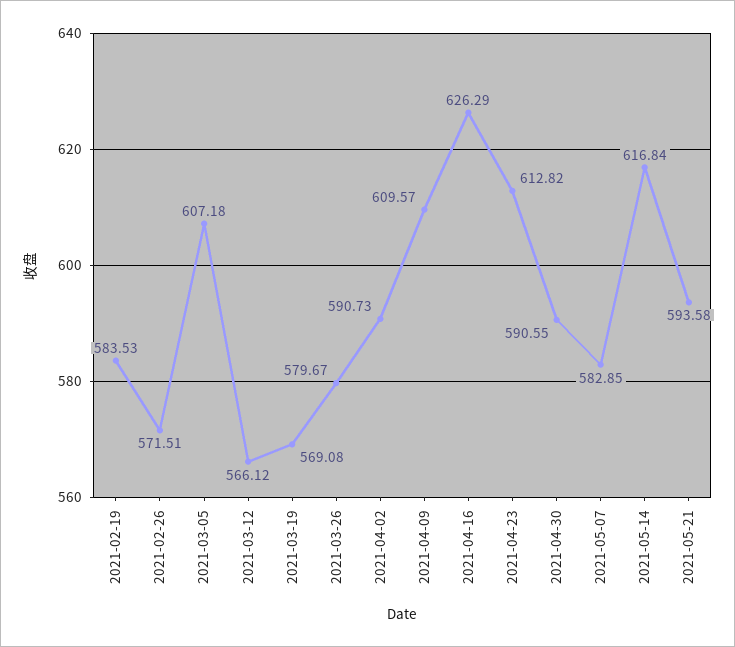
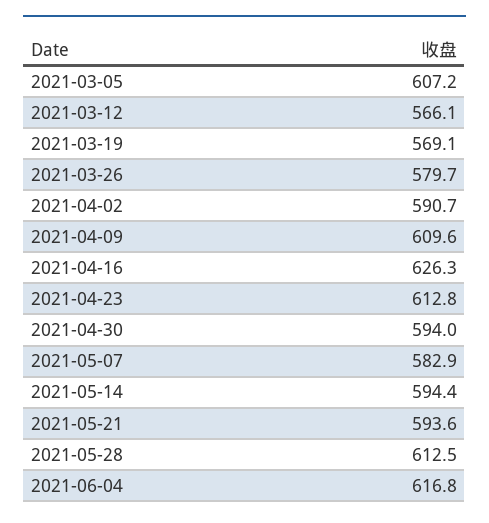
2021-02-19: 583.53 -> none
2021-02-26: 571.51 -> none
2021-04-30: 590.55 -> 594
2021-05-14: 616.84 -> 594.4
2021-05-28: none -> 612.5
2021-06-04: none -> 616.8

